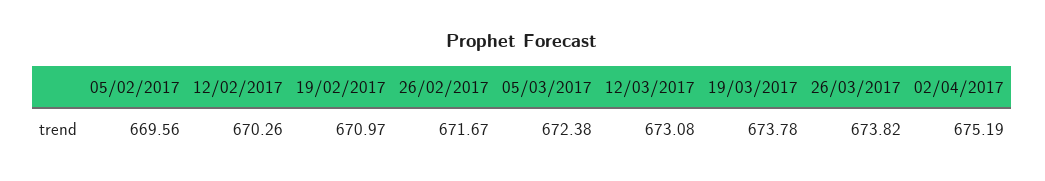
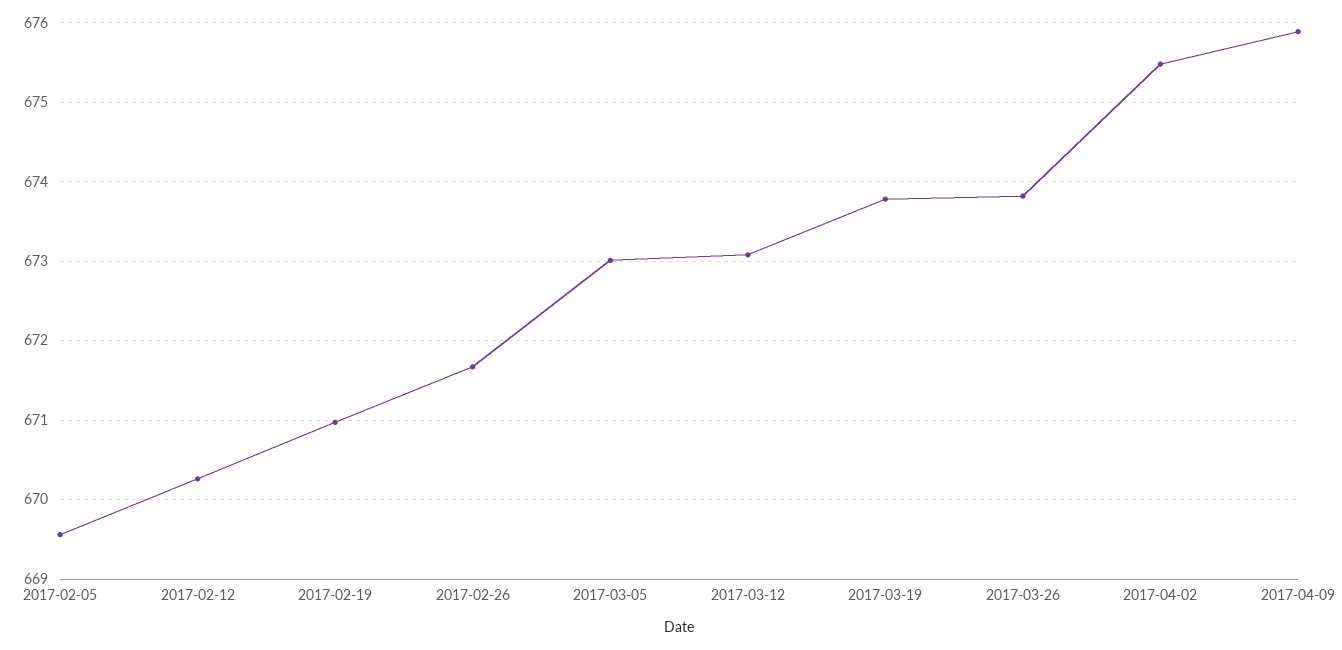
05/03/2017: 672.38 -> 673
02/04/2017: 675.19 -> 675.5
2017-04-09: none -> 675.9

